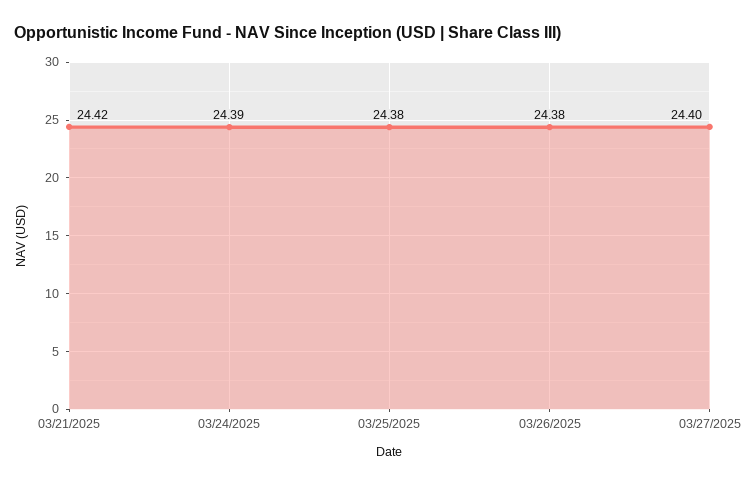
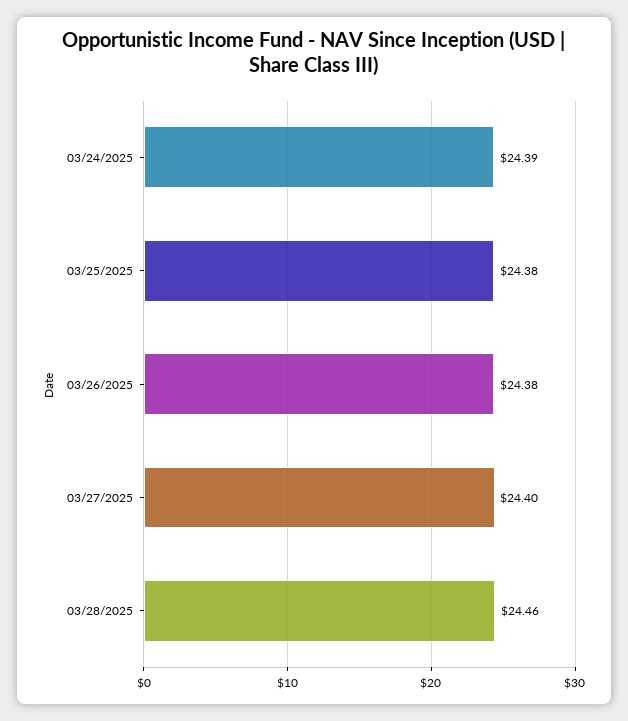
03/21/2025: 24.42 -> none
03/28/2025: none -> 24.46

